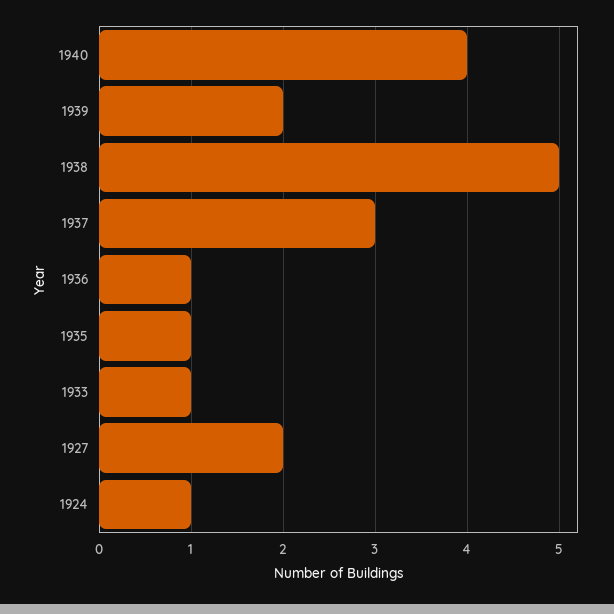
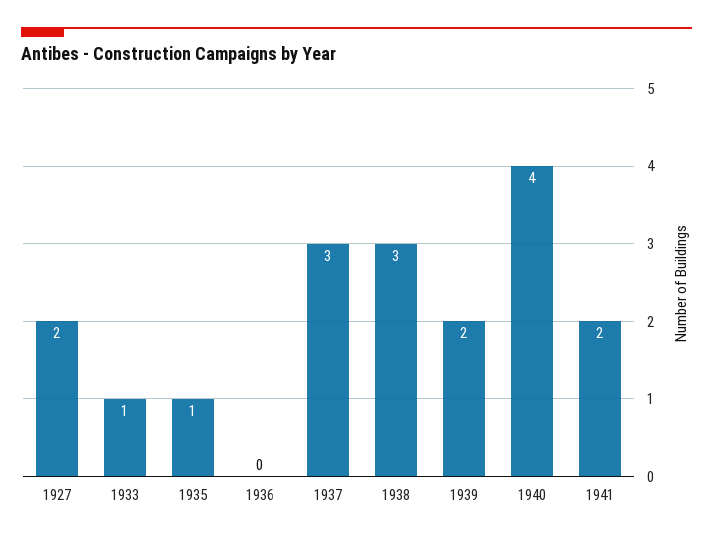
1938: 5 -> 3
1936: 1 -> 0
1924: 1 -> none
1941: none -> 2

